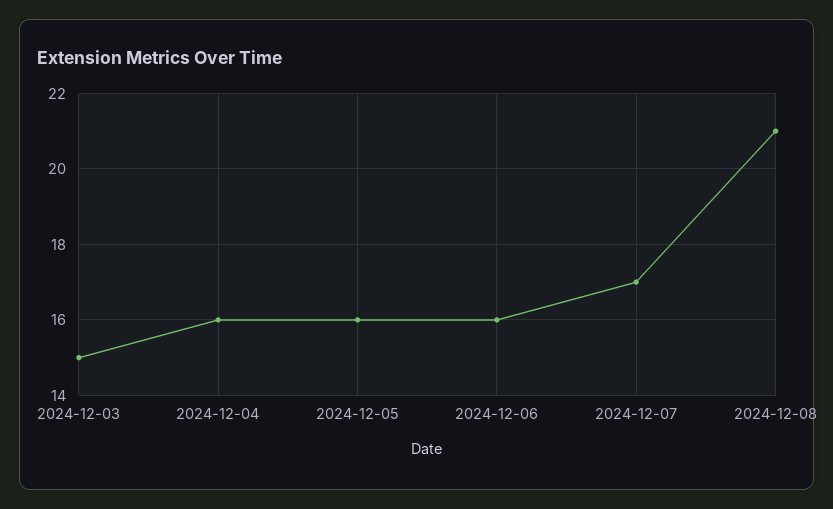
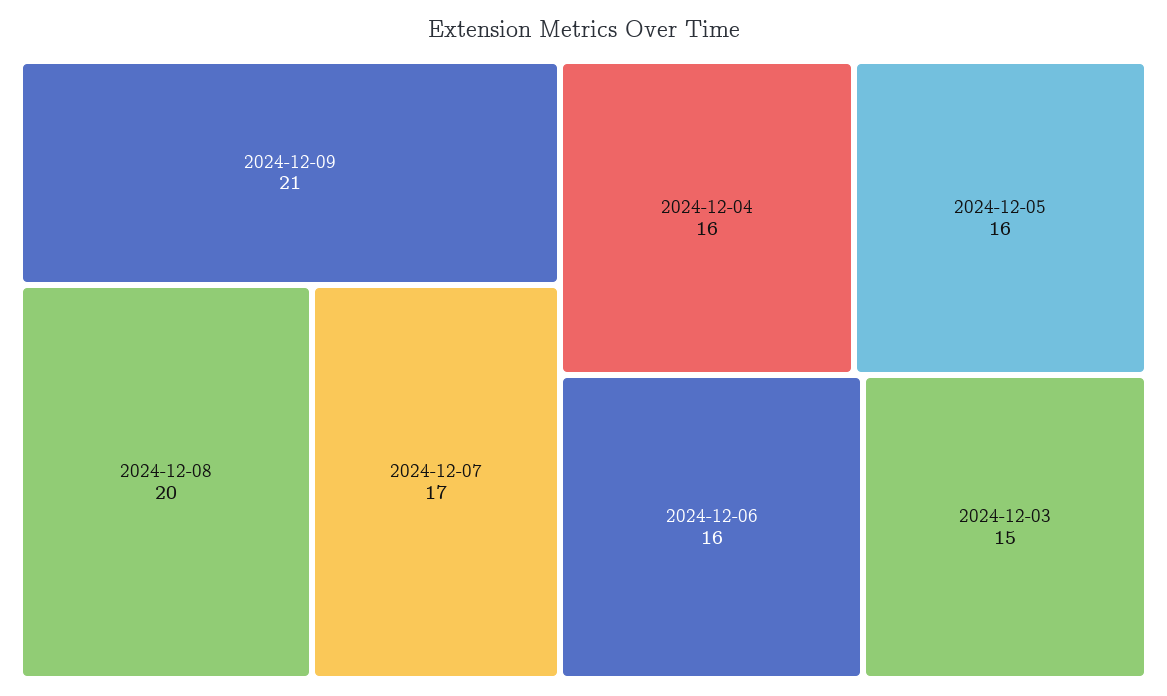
2024-12-08: 21 -> 20
2024-12-09: none -> 21

